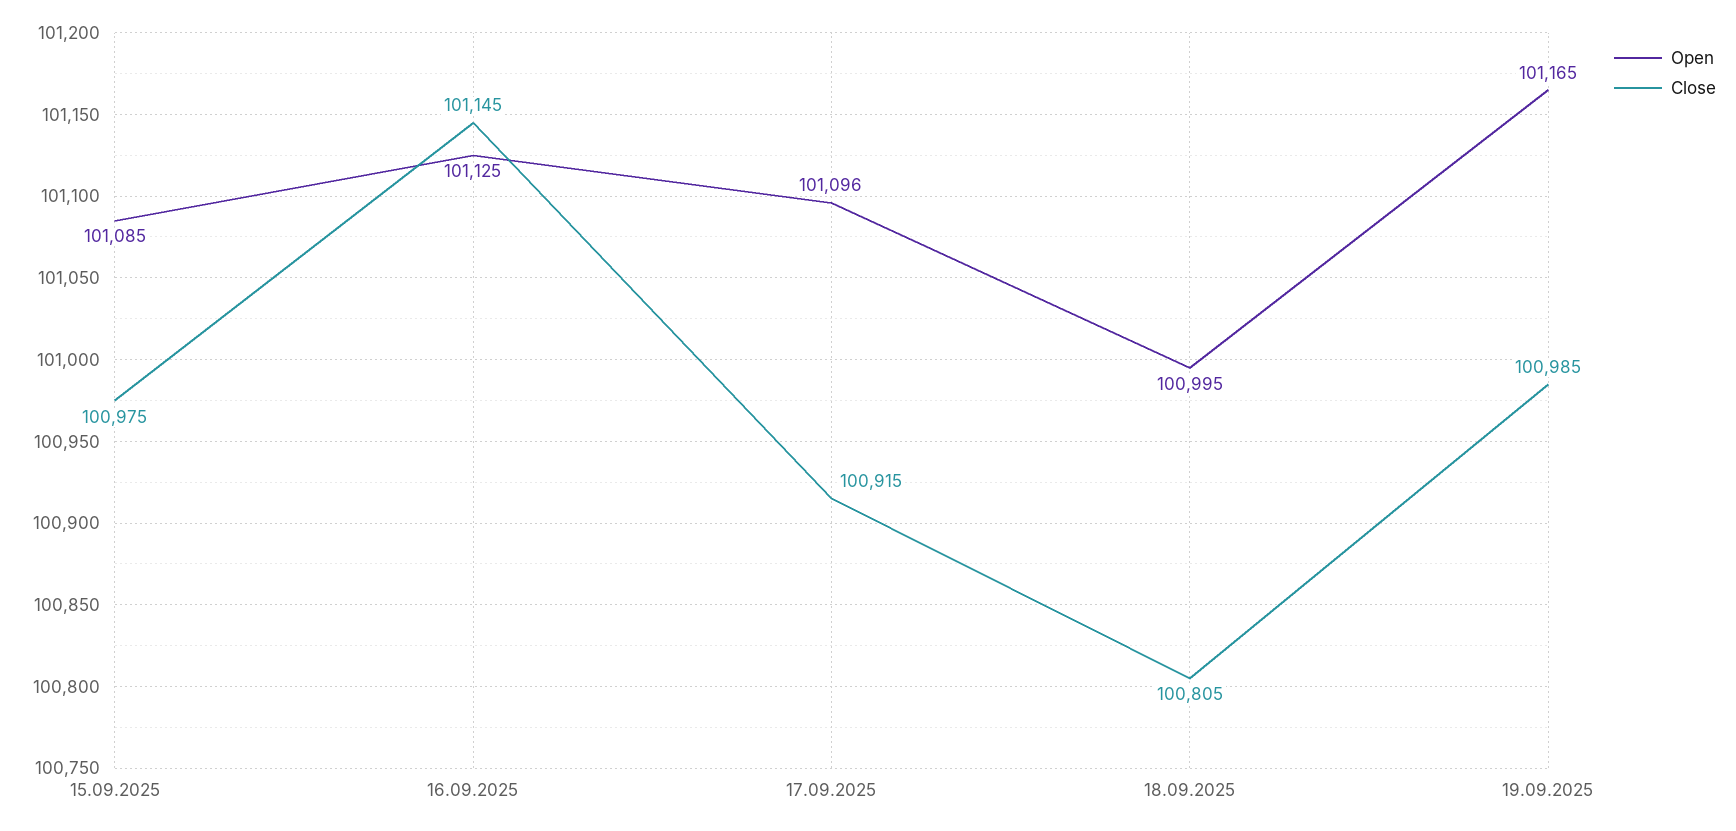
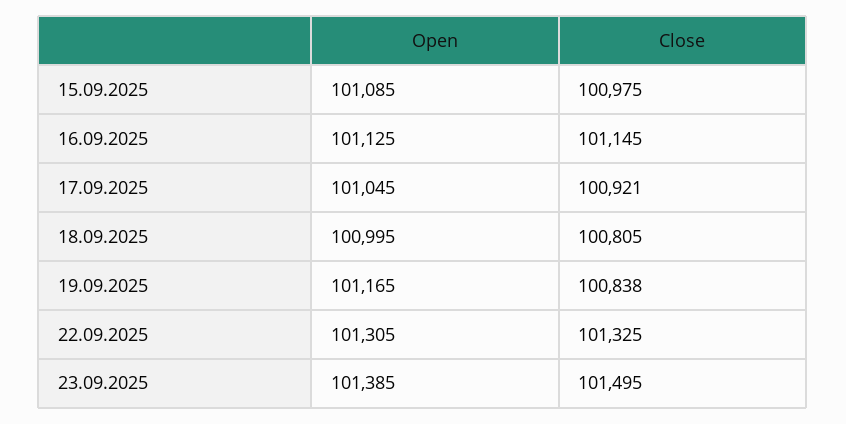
Open, 17.09.2025: 101096 -> 101045
Close, 17.09.2025: 100915 -> 100921
Close, 19.09.2025: 100985 -> 100838
Open, 22.09.2025: none -> 101305
Close, 22.09.2025: none -> 101325
Open, 23.09.2025: none -> 101385
Close, 23.09.2025: none -> 101495

